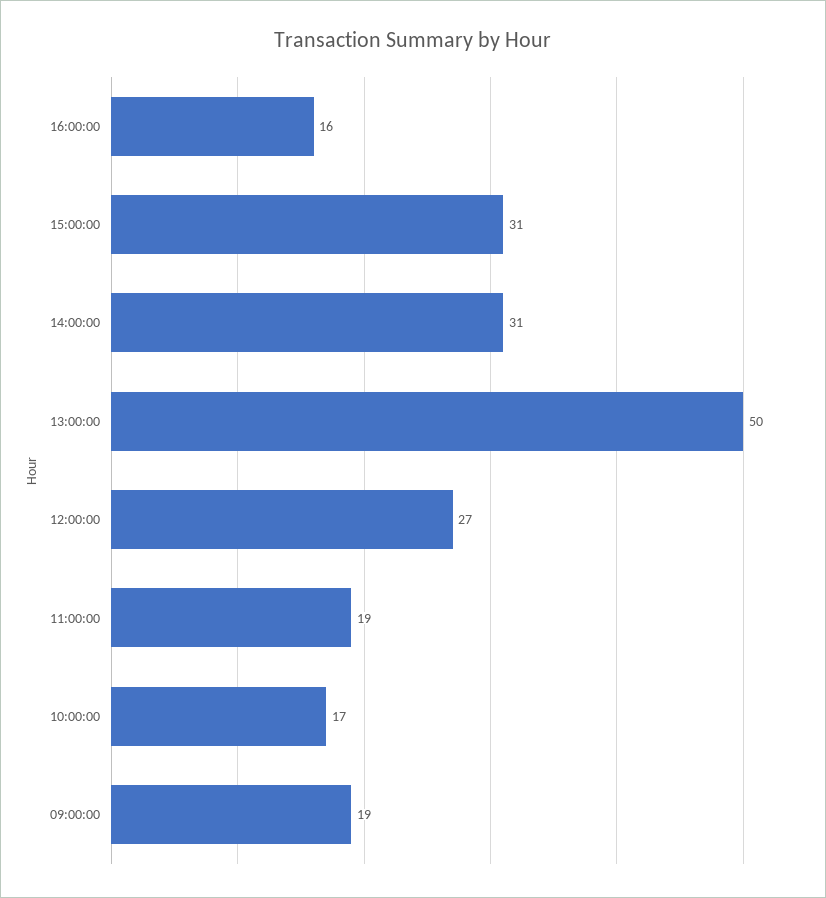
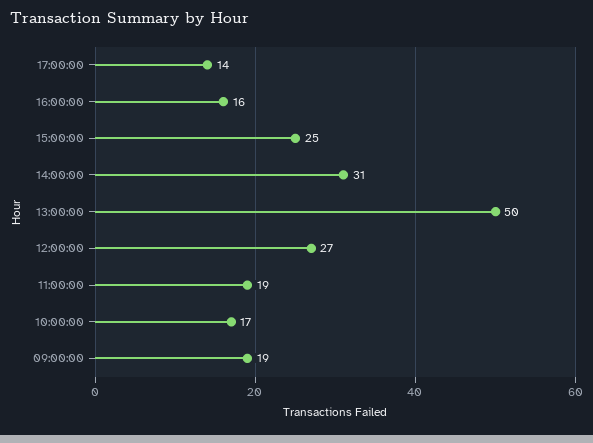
15:00:00: 31 -> 25
17:00:00: none -> 14

